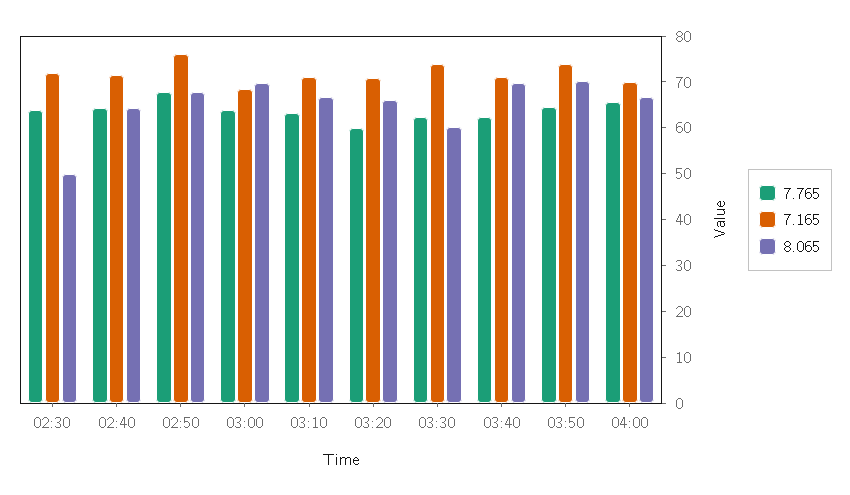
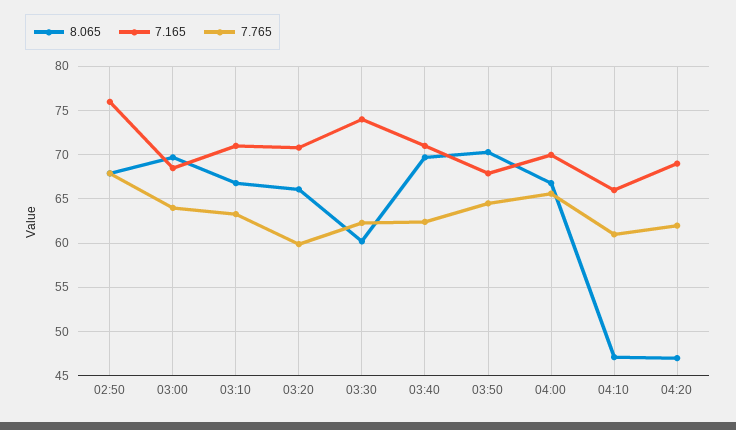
7.765, 02:30: 64 -> none
7.165, 02:30: 72 -> none
8.065, 02:30: 50 -> none
7.765, 02:40: 64 -> none
7.165, 02:40: 72 -> none
8.065, 02:40: 64 -> none
7.165, 03:50: 74 -> 68
8.065, 04:10: none -> 47
7.165, 04:10: none -> 66
7.765, 04:10: none -> 61
8.065, 04:20: none -> 47
7.165, 04:20: none -> 69
7.765, 04:20: none -> 62

